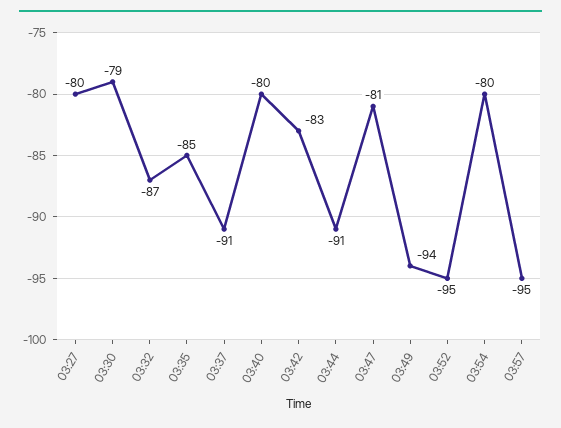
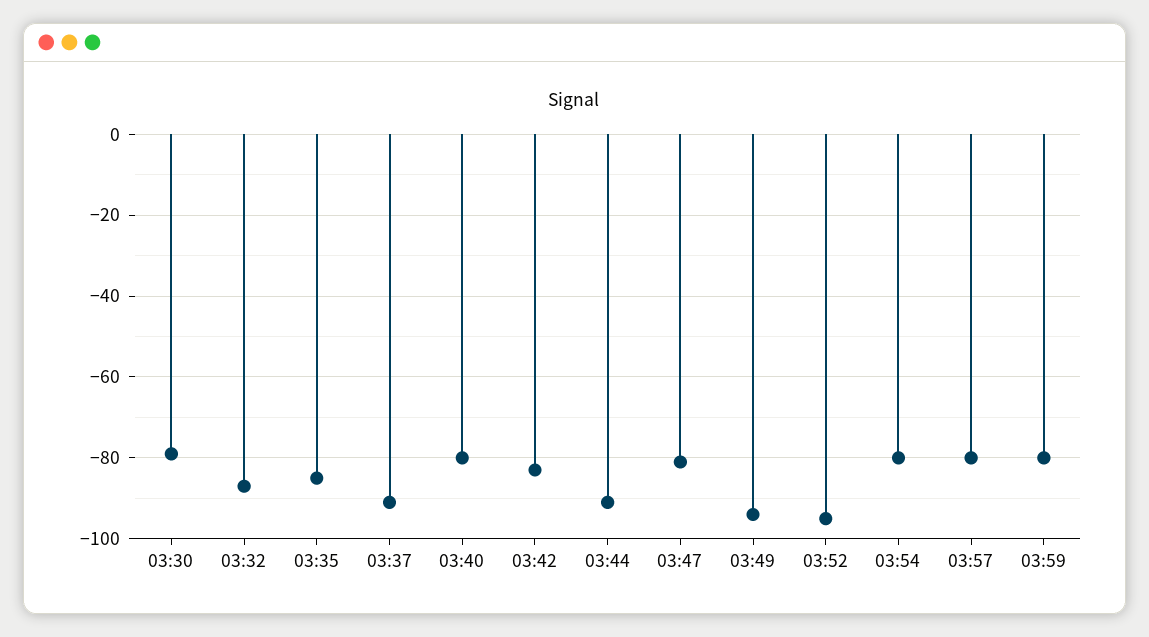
03:27: -80 -> none
03:57: -95 -> -80
03:59: none -> -80

